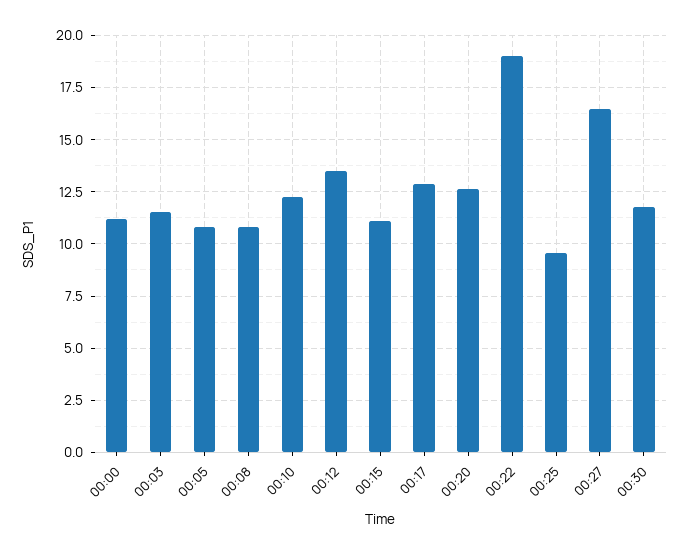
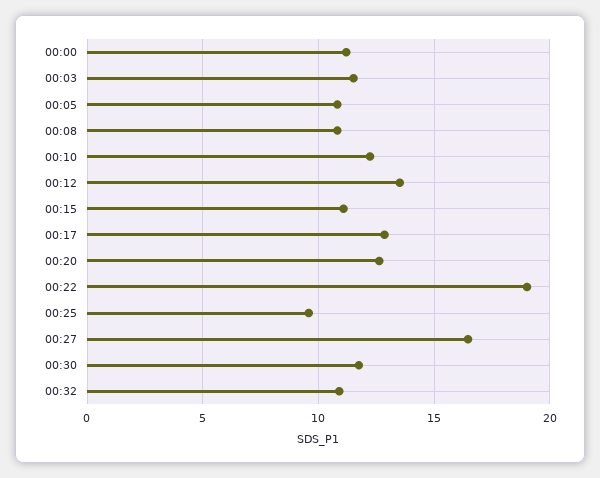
00:32: none -> 11

